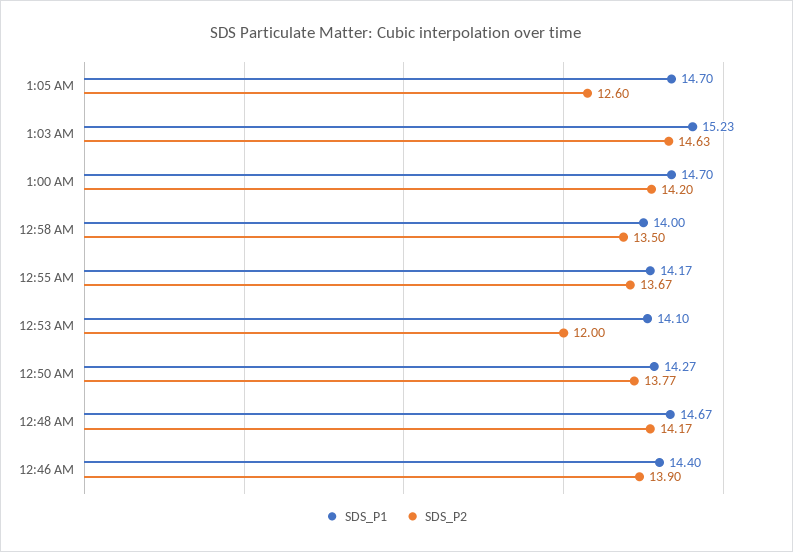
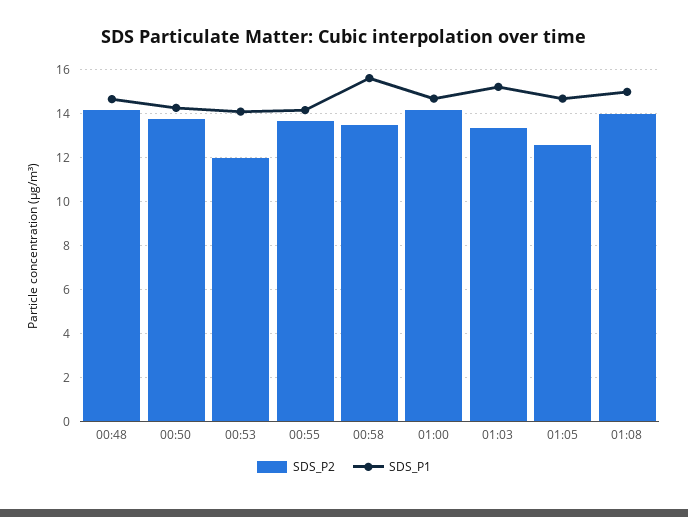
SDS_P2, 1:03 AM: 14.63 -> 13.5
SDS_P1, 12:58 AM: 14 -> 15.5
SDS_P1, 12:46 AM: 14.4 -> none
SDS_P2, 12:46 AM: 13.9 -> none
SDS_P2, 01:08: none -> 14
SDS_P1, 01:08: none -> 15

